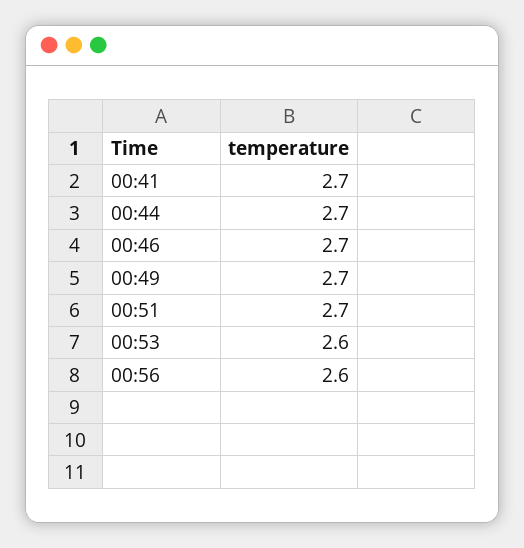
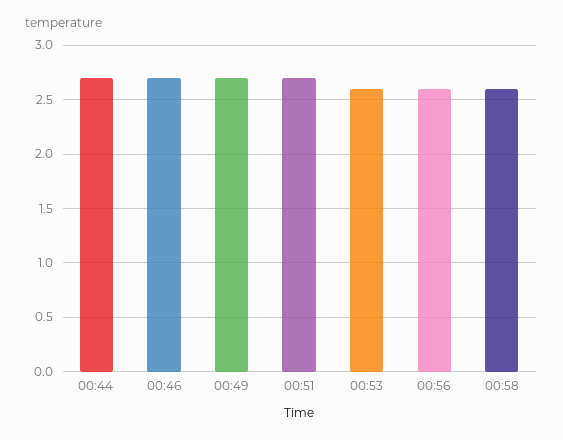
00:41: 2.7 -> none
00:58: none -> 2.6

